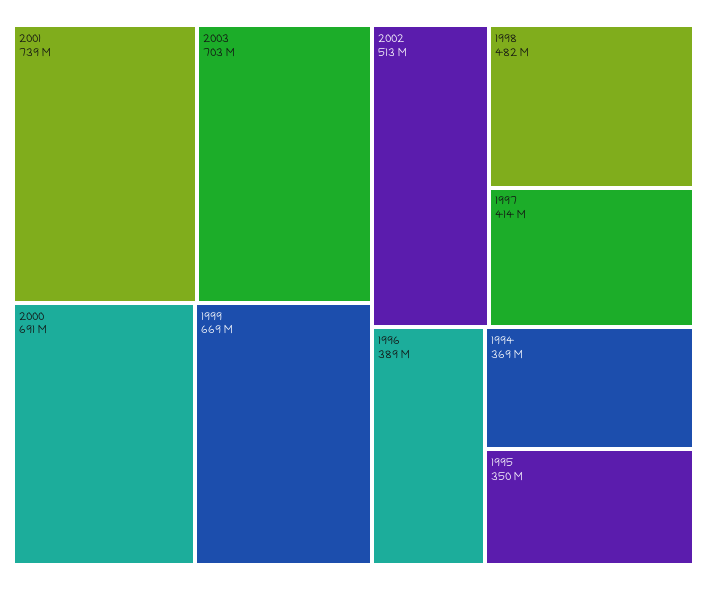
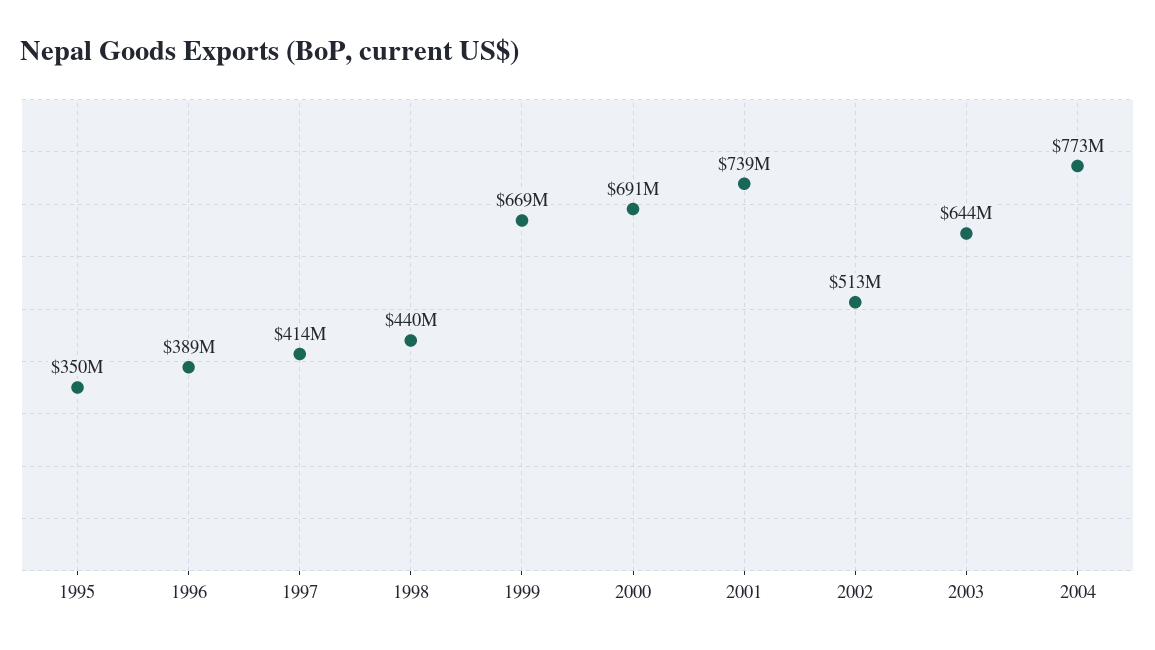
2003: 703000000 -> 644000000
1998: 482000000 -> 440000000
1994: 369000000 -> none
2004: none -> 773000000

